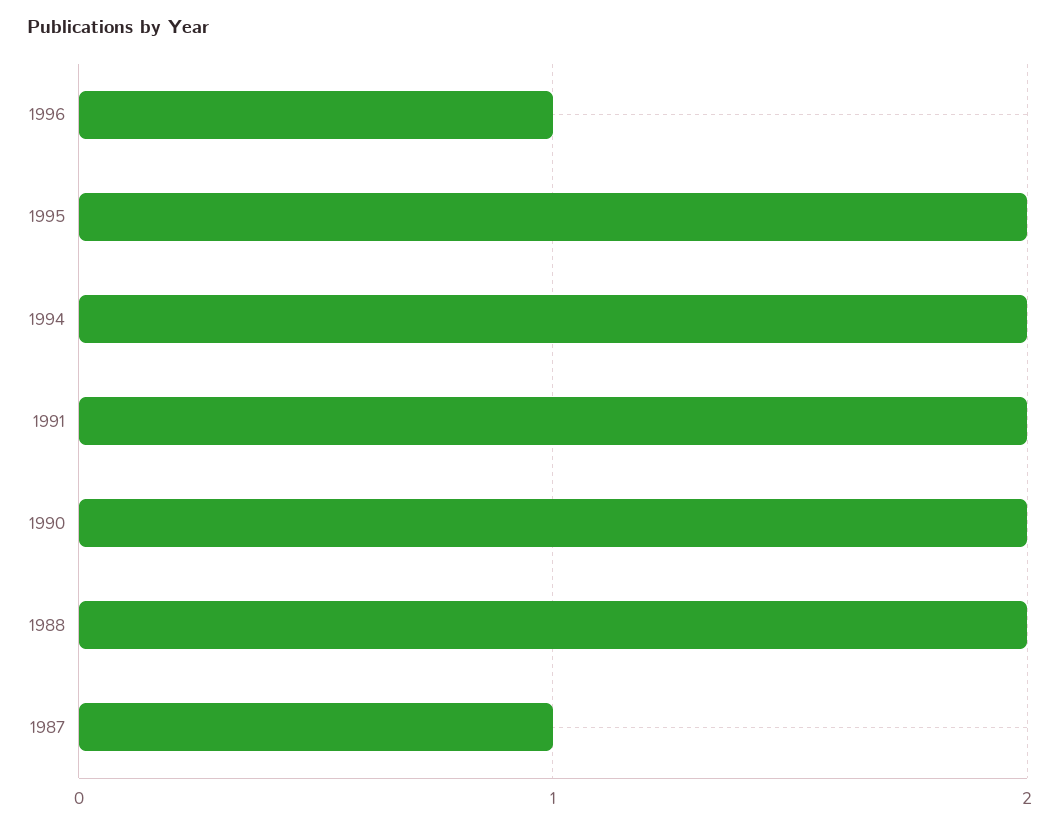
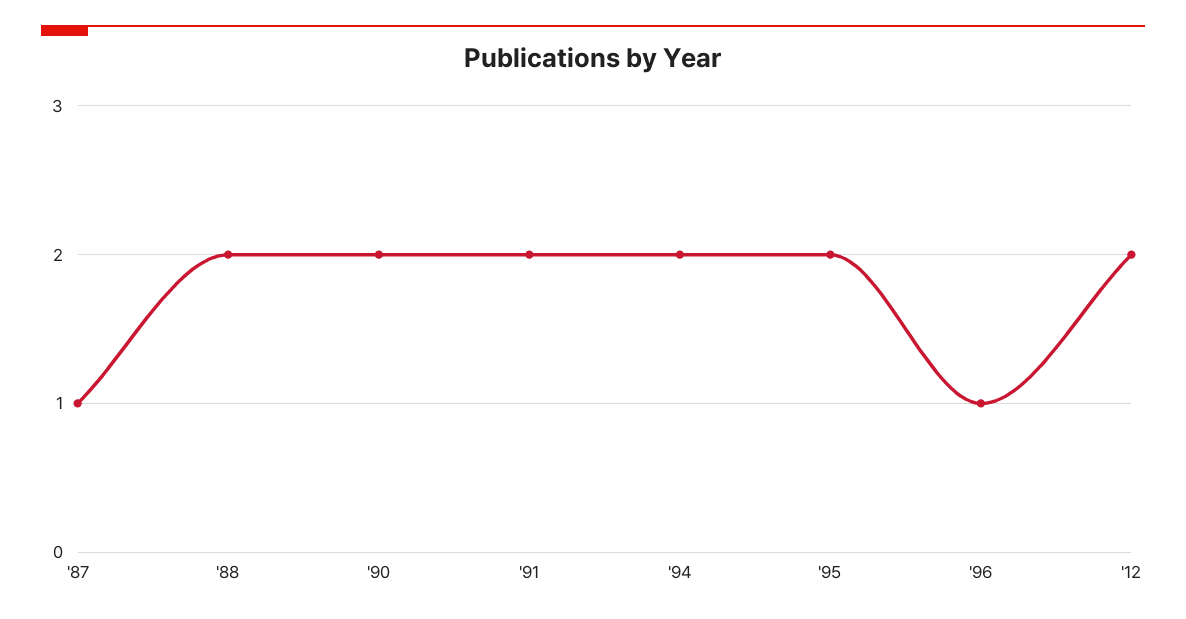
'12: none -> 2

